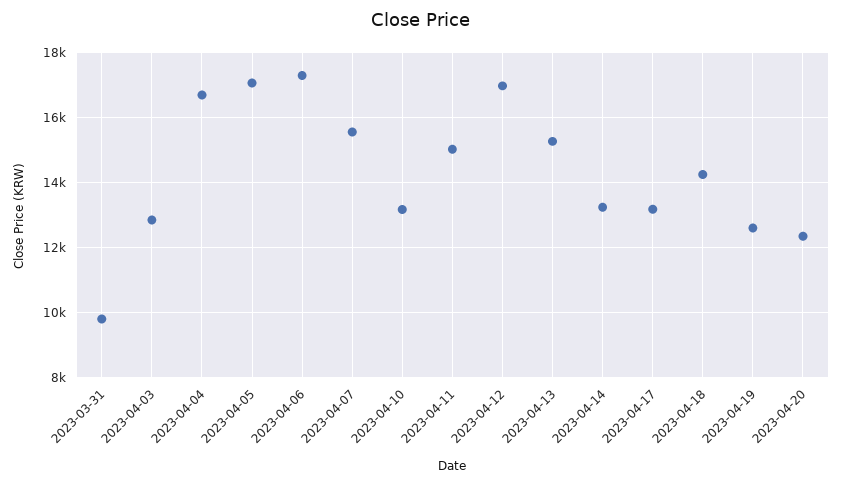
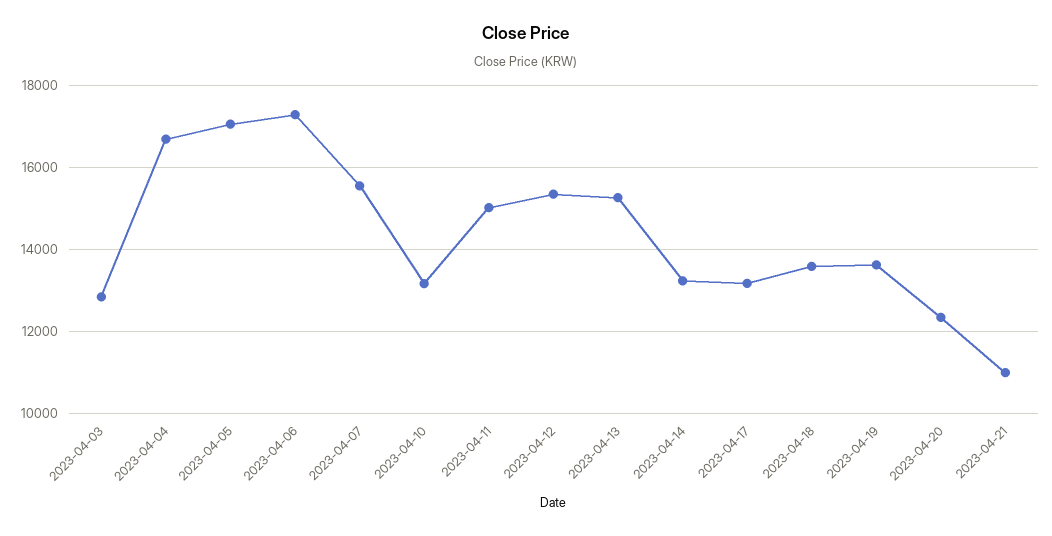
2023-03-31: 9800 -> none
2023-04-12: 17000 -> 15400
2023-04-18: 14200 -> 13600
2023-04-19: 12600 -> 13600
2023-04-21: none -> 11000

